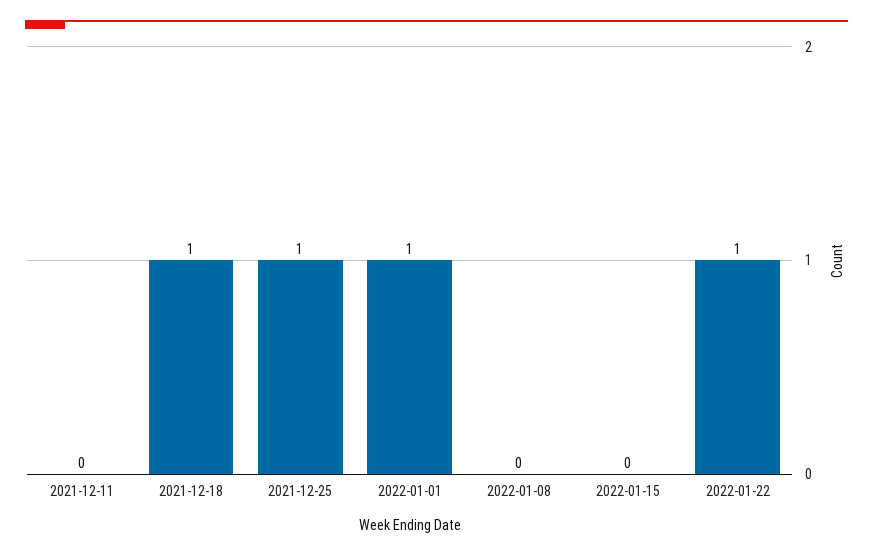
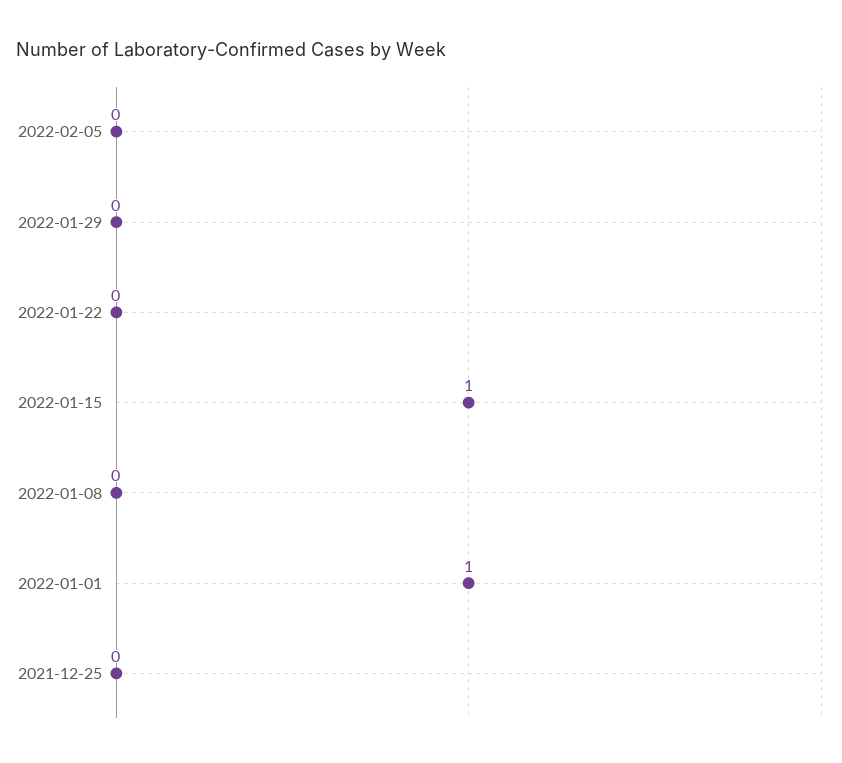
2021-12-11: 0 -> none
2021-12-18: 1 -> none
2021-12-25: 1 -> 0
2022-01-15: 0 -> 1
2022-01-22: 1 -> 0
2022-02-05: none -> 0
2022-01-29: none -> 0

